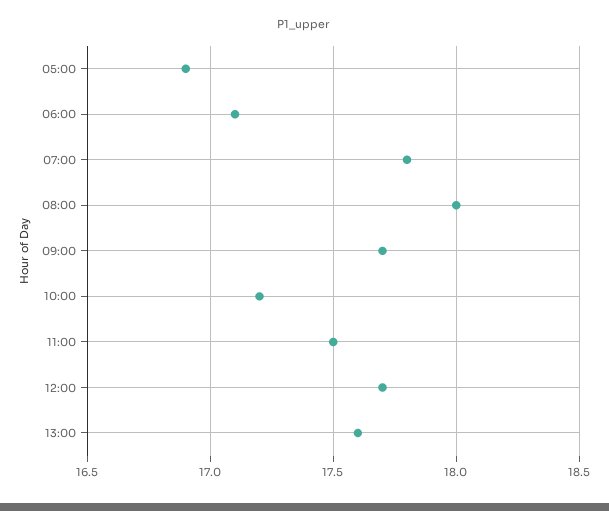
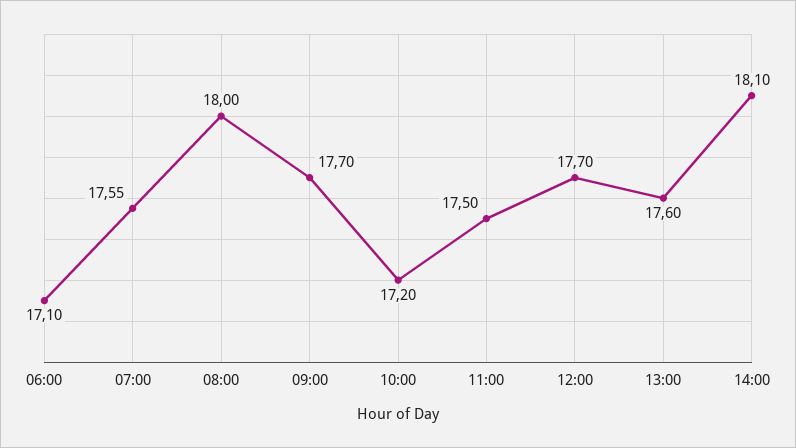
05:00: 16.9 -> none
07:00: 17.8 -> 17.55
14:00: none -> 18.1

